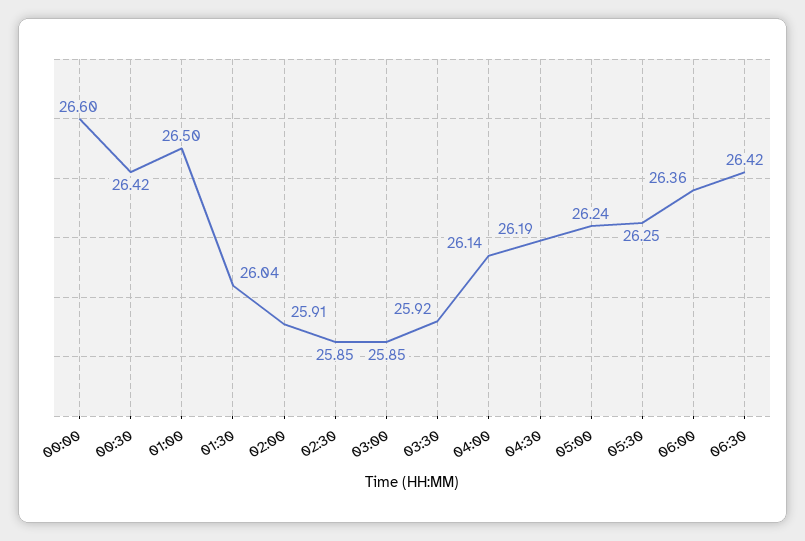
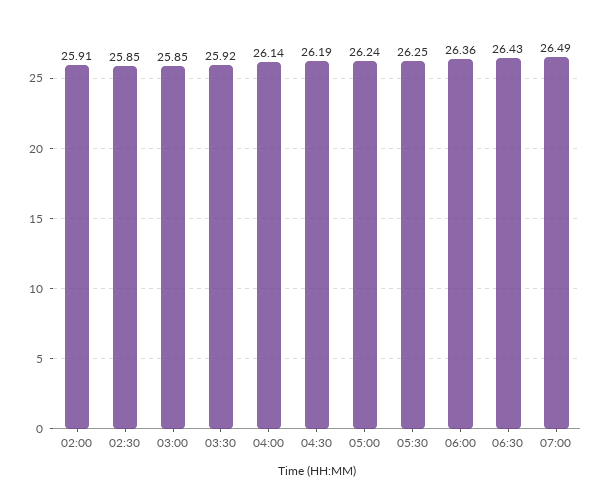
00:00: 26.6 -> none
00:30: 26.42 -> none
01:00: 26.5 -> none
01:30: 26.04 -> none
06:30: 26.42 -> 26.43
07:00: none -> 26.49

